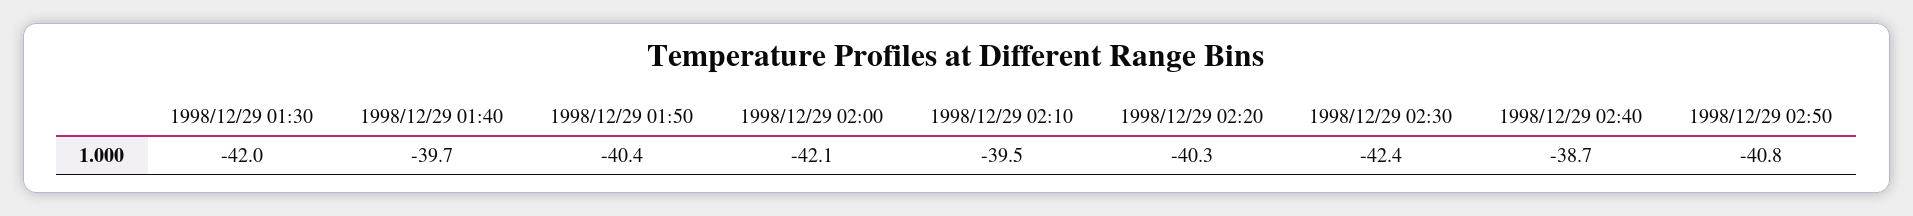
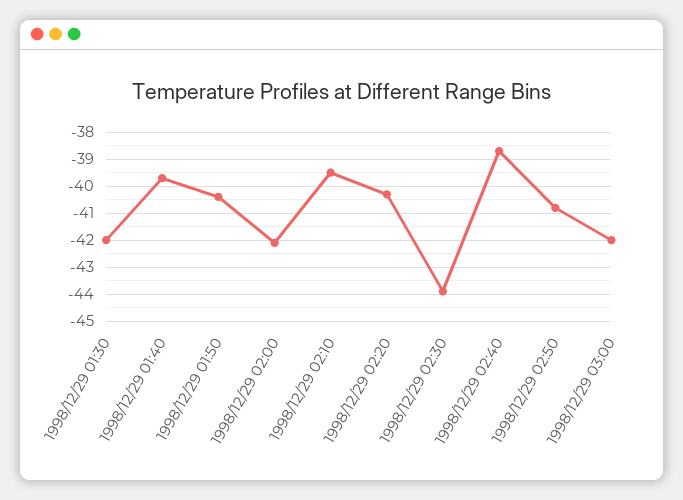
1998/12/29 02:30: -42.4 -> -44
1998/12/29 03:00: none -> -42

